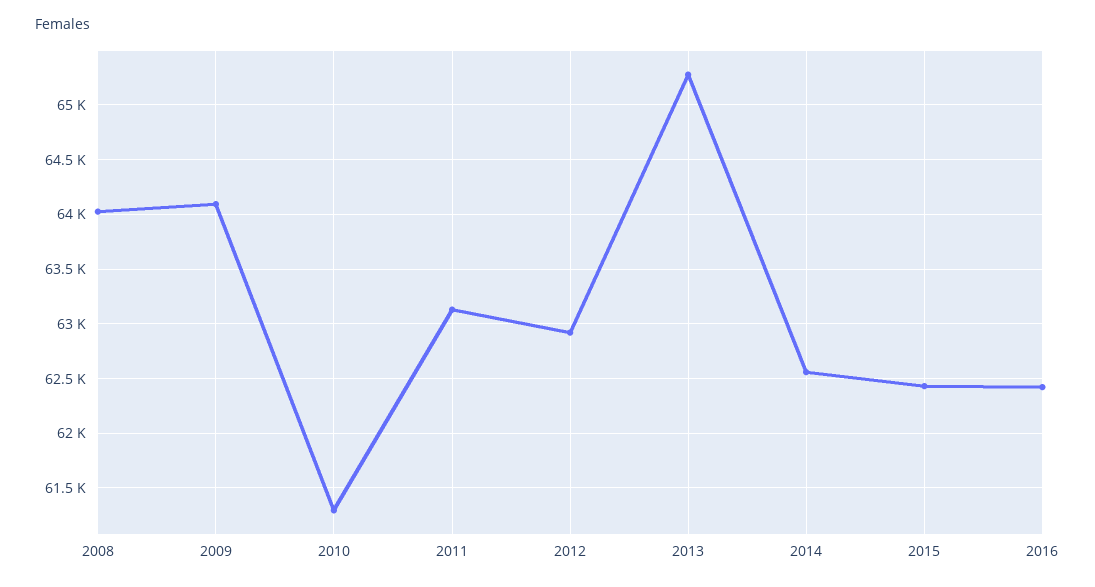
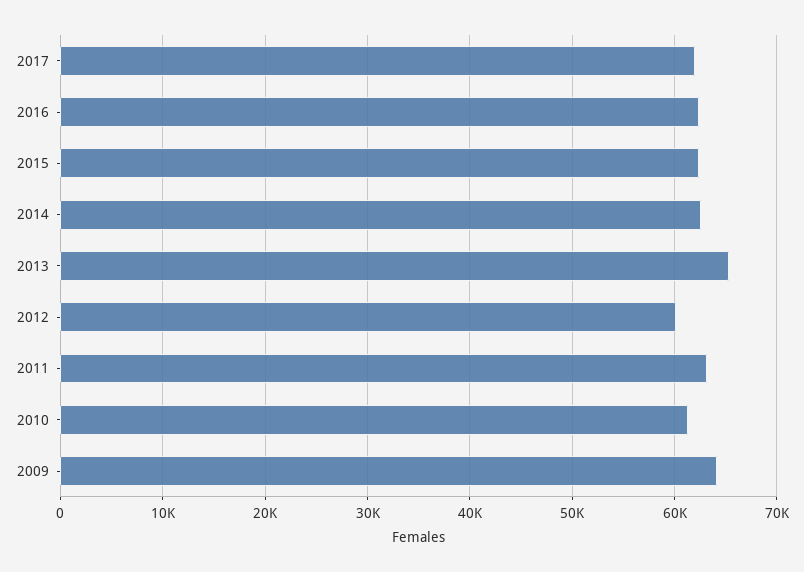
2008: 64000 -> none
2012: 62900 -> 60000
2017: none -> 62000

